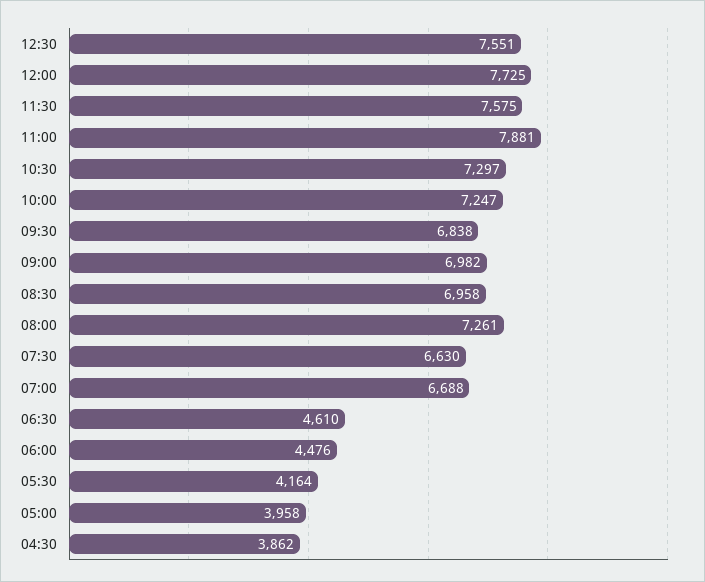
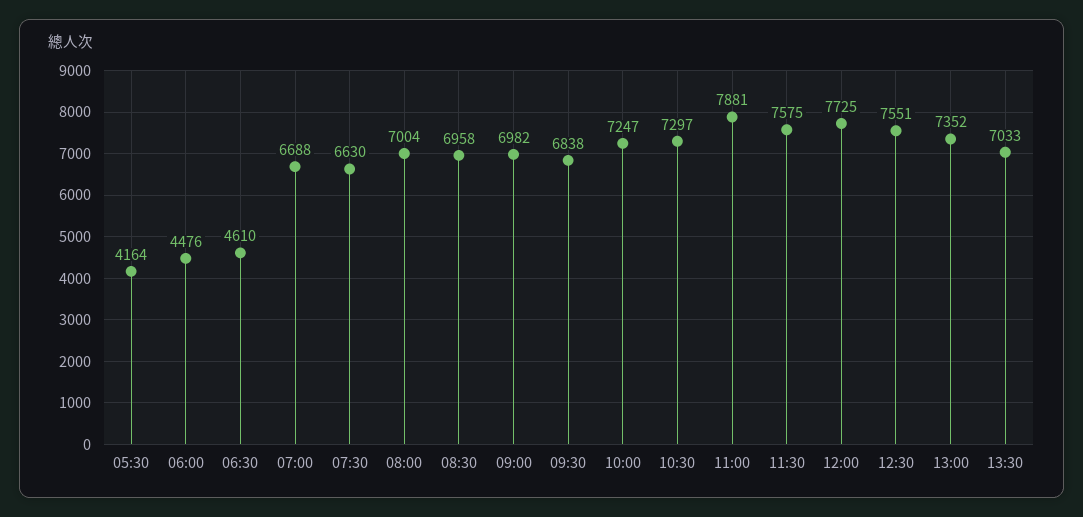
08:00: 7261 -> 7004
05:00: 3958 -> none
04:30: 3862 -> none
13:00: none -> 7352
13:30: none -> 7033

